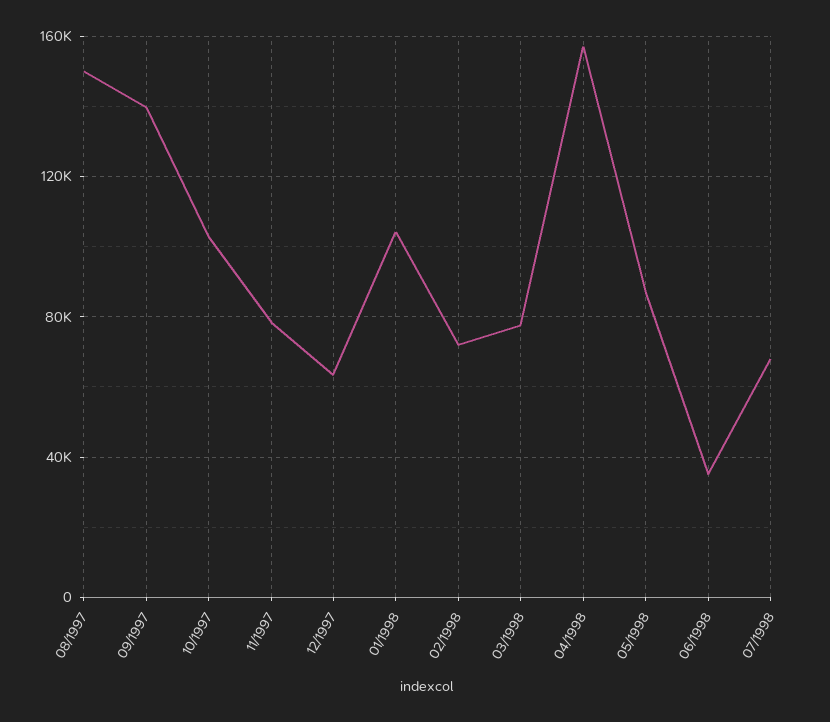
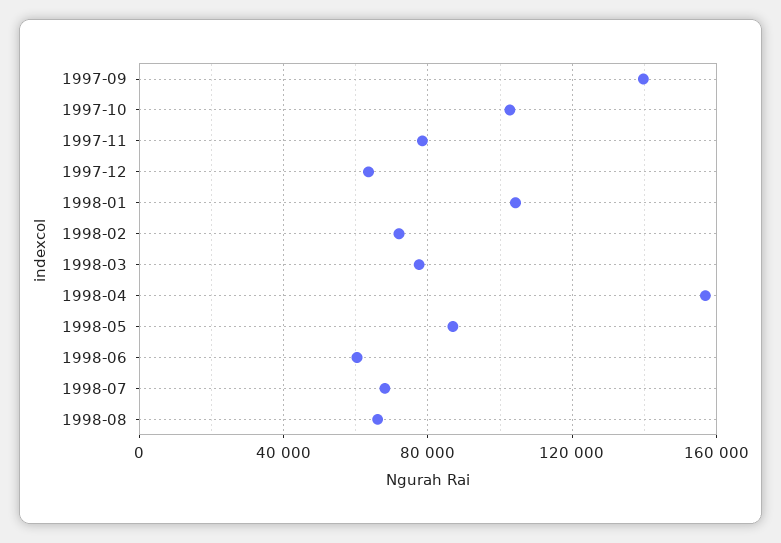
08/1997: 150000 -> none
06/1998: 35000 -> 60000
1998-08: none -> 65000

